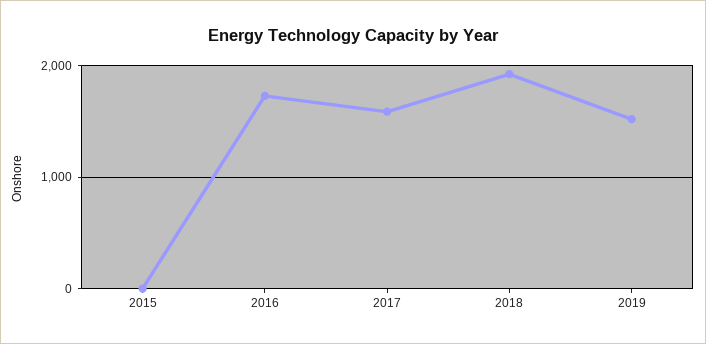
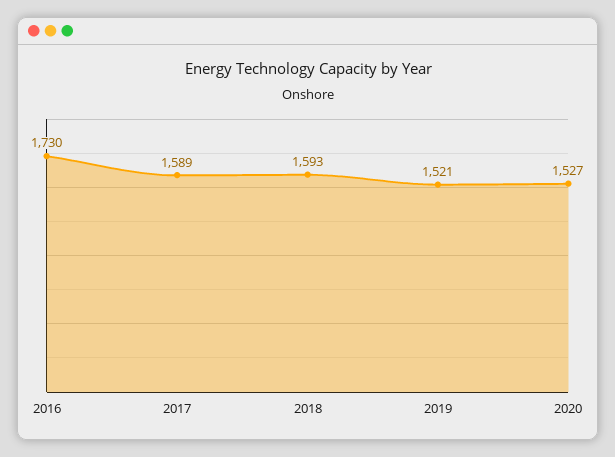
2015: 0 -> none
2018: 1900 -> 1593
2020: none -> 1527

